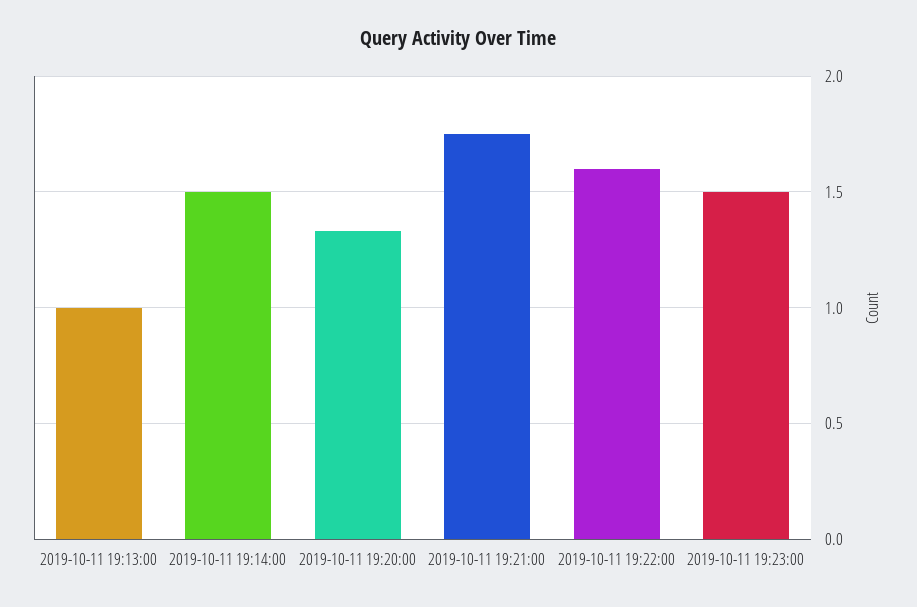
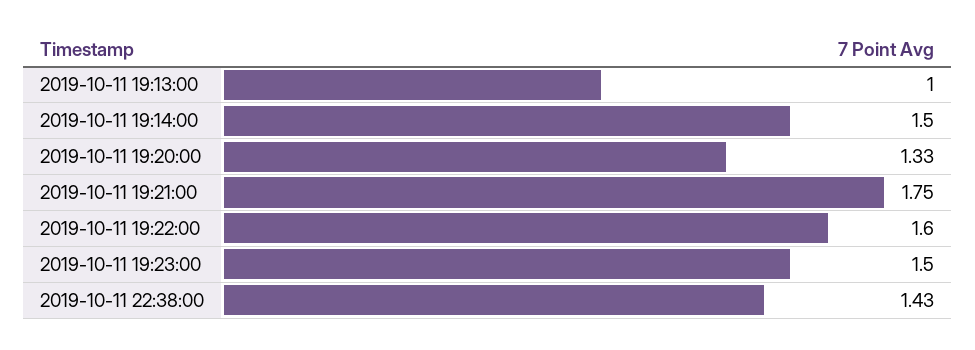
2019-10-11 22:38:00: none -> 1.43

